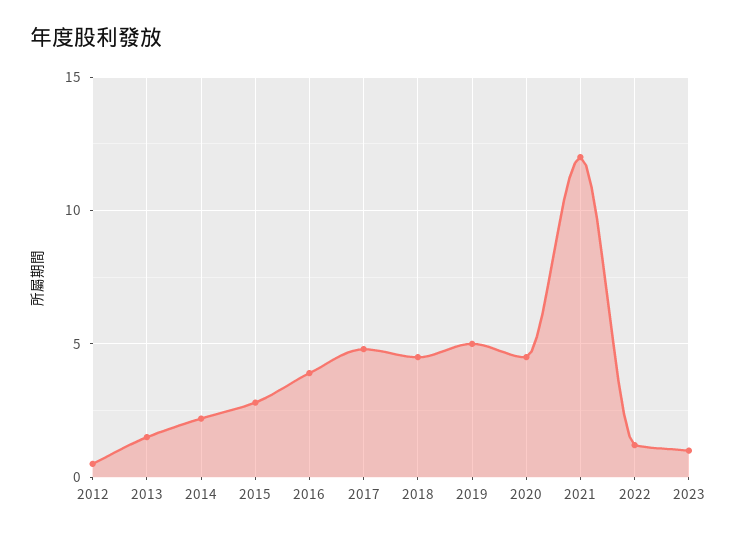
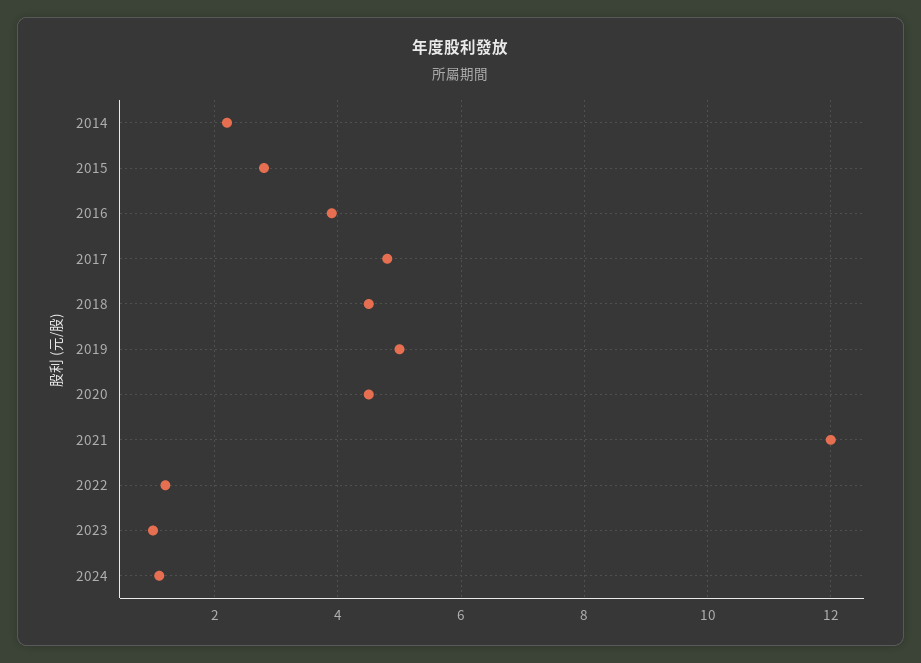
2012: 0.5 -> none
2013: 1.5 -> none
2024: none -> 1

